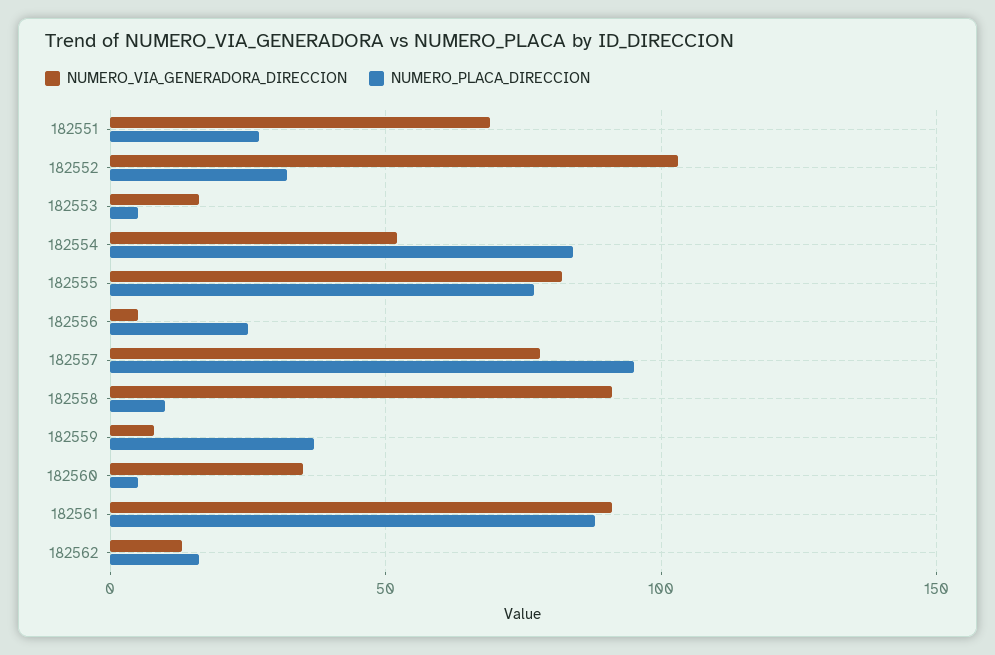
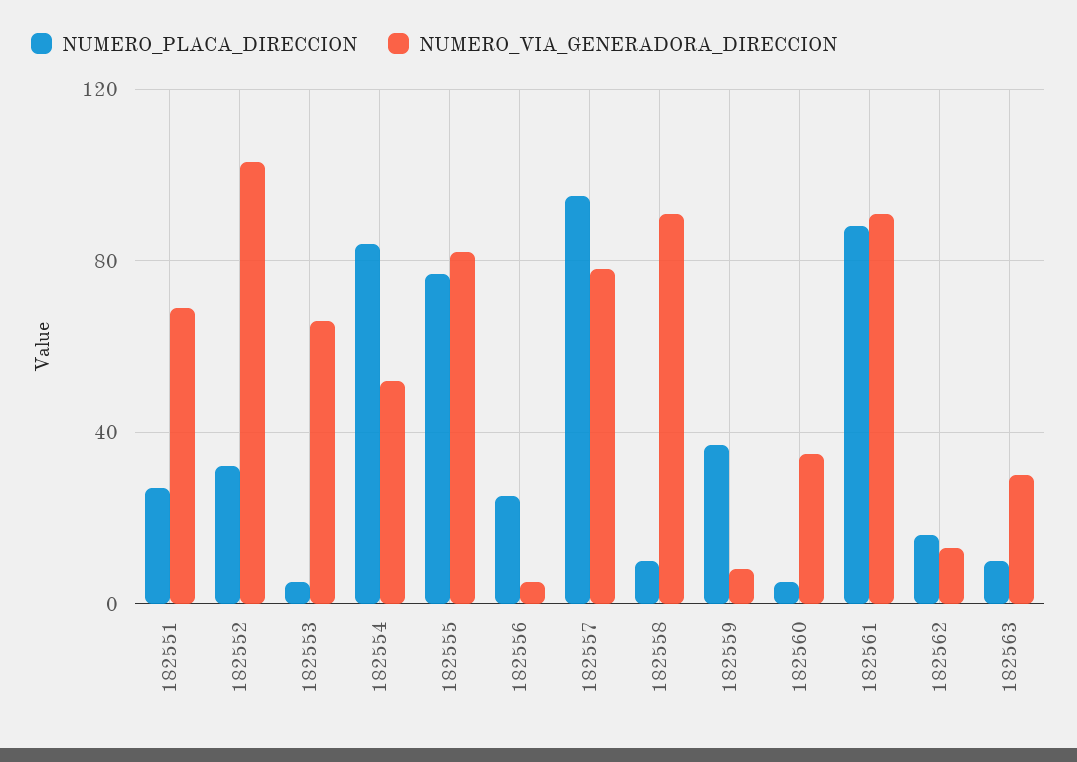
NUMERO_VIA_GENERADORA_DIRECCION, 182553: 15 -> 65
NUMERO_PLACA_DIRECCION, 182563: none -> 10
NUMERO_VIA_GENERADORA_DIRECCION, 182563: none -> 30

